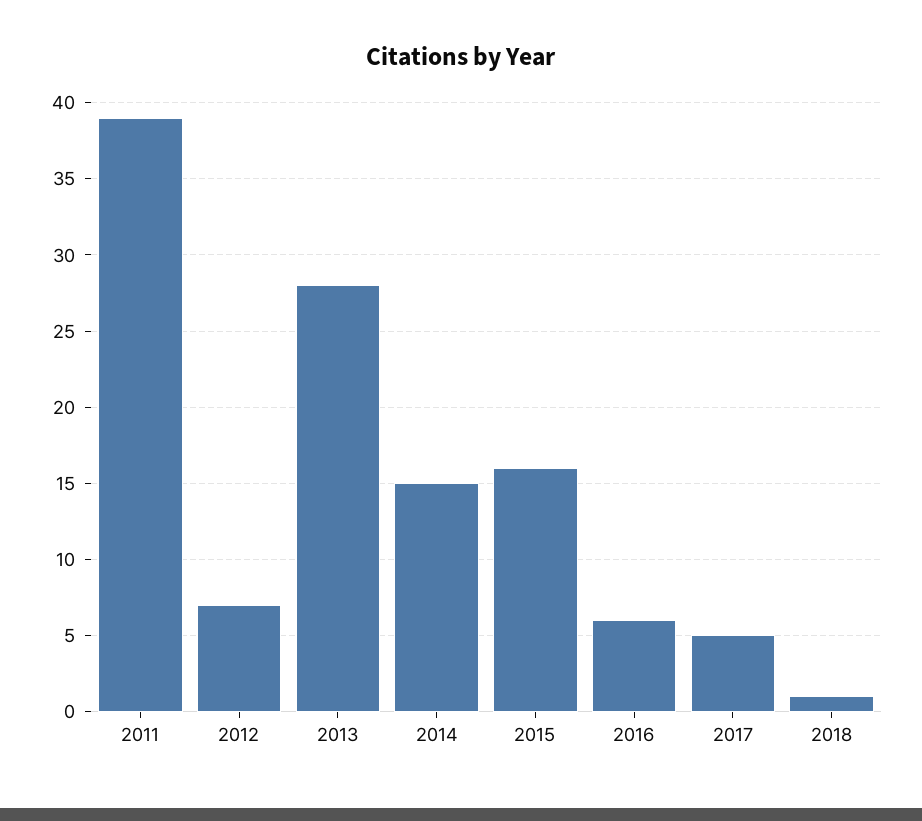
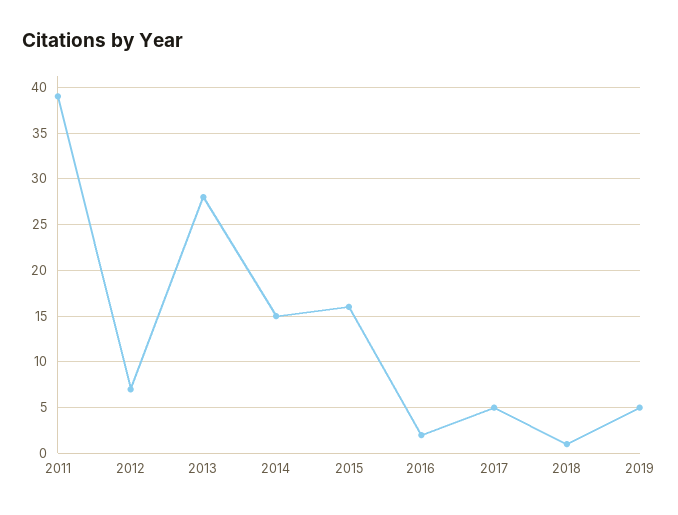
2016: 6 -> 2
2019: none -> 5

